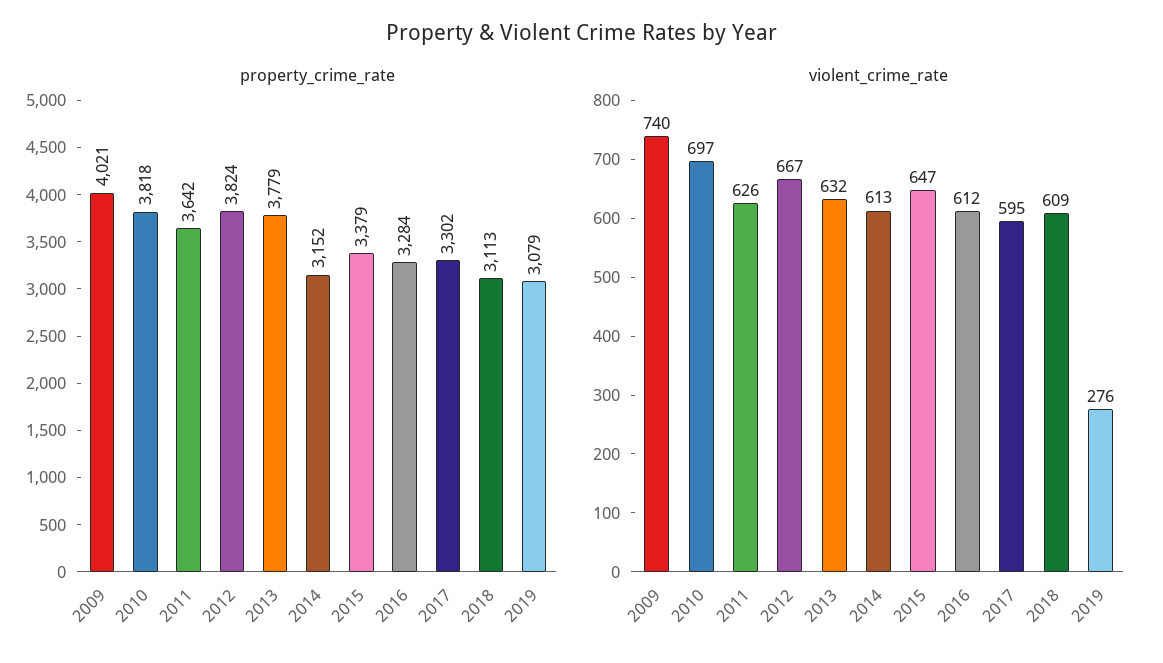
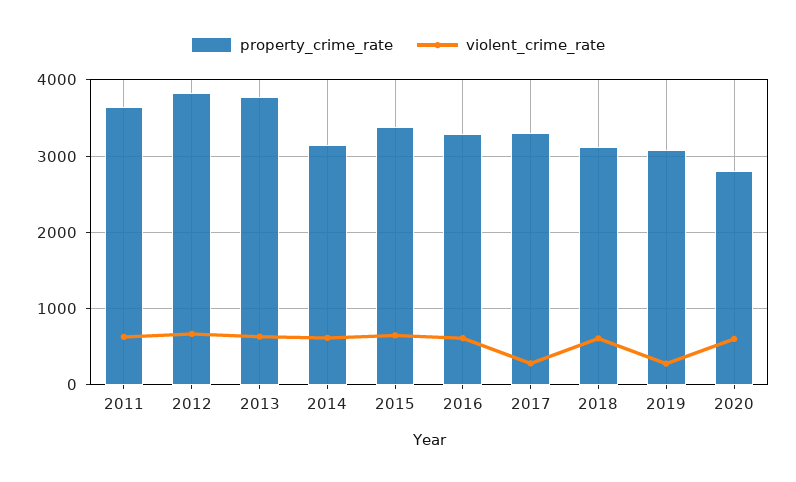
property_crime_rate, 2009: 4021 -> none
property_crime_rate, 2010: 3818 -> none
violent_crime_rate, 2009: 740 -> none
violent_crime_rate, 2010: 697 -> none
violent_crime_rate, 2017: 595 -> 300
property_crime_rate, 2020: none -> 2800
violent_crime_rate, 2020: none -> 600

